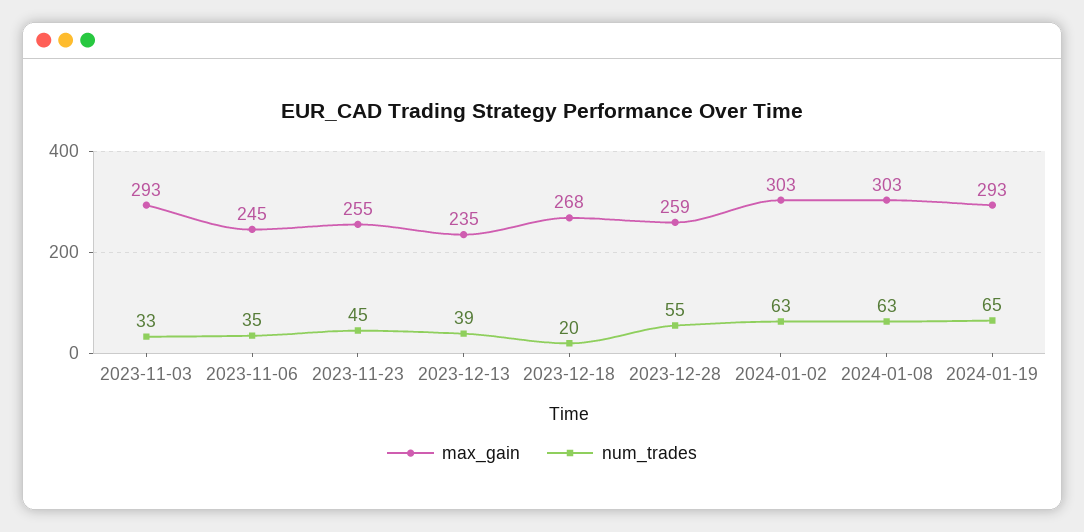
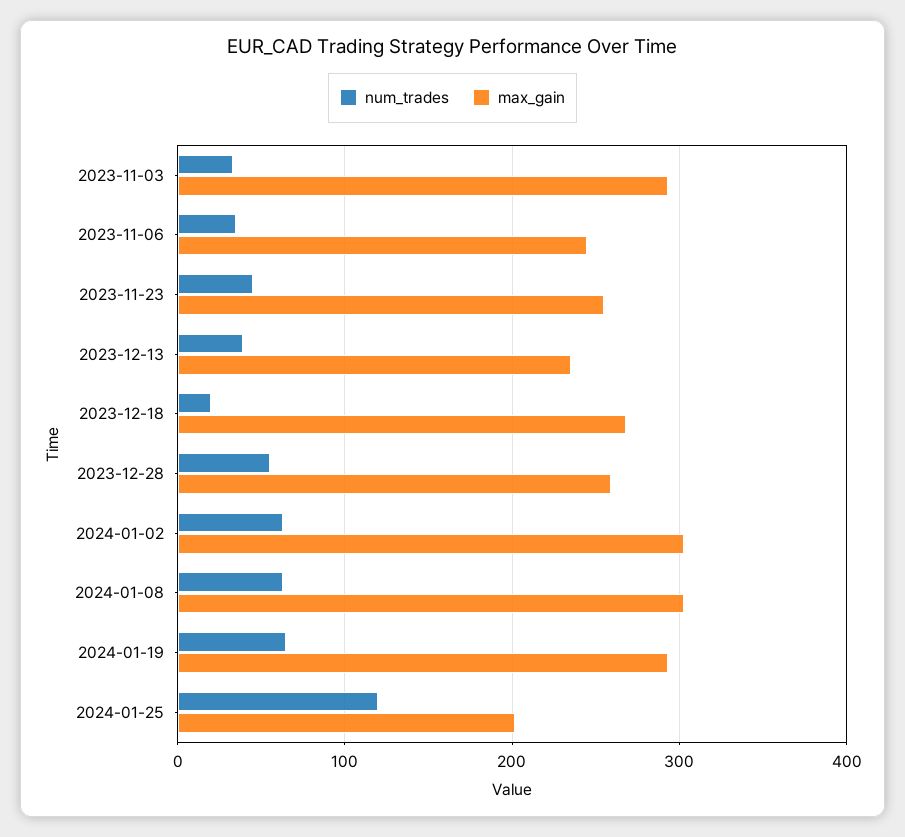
num_trades, 2024-01-25: none -> 120
max_gain, 2024-01-25: none -> 200

